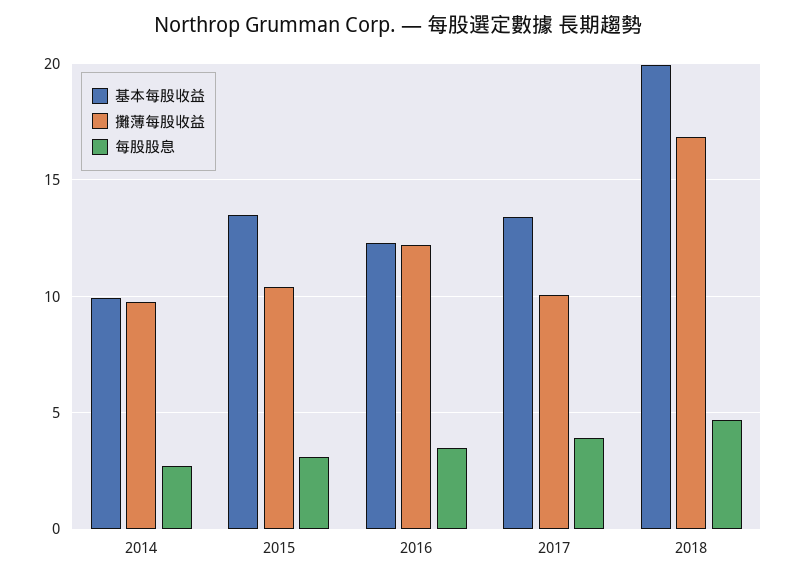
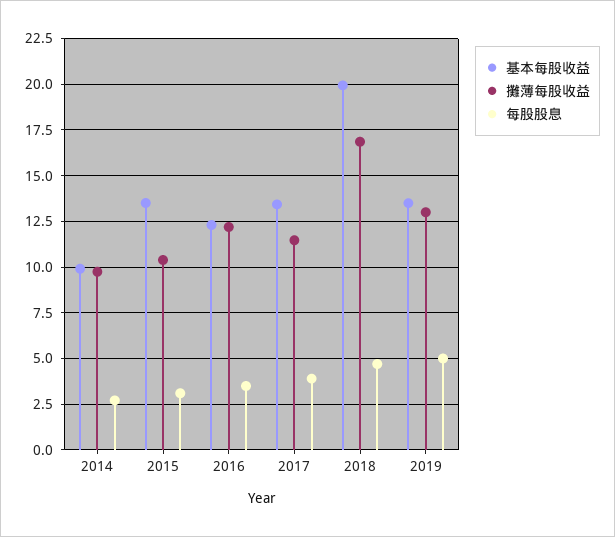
攤薄每股收益, 2017: 10 -> 11.5
基本每股收益, 2019: none -> 13.5
攤薄每股收益, 2019: none -> 13
每股股息, 2019: none -> 5

